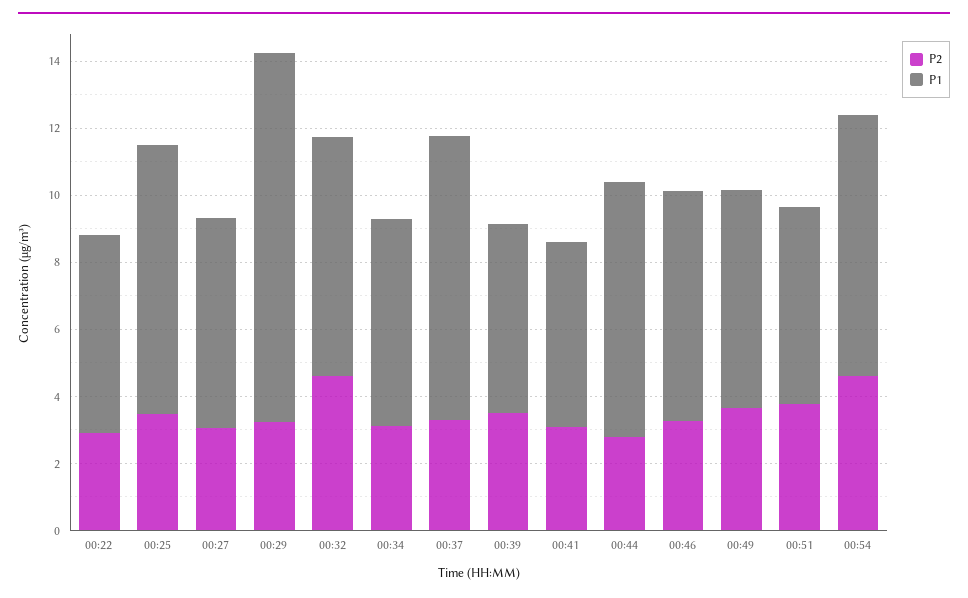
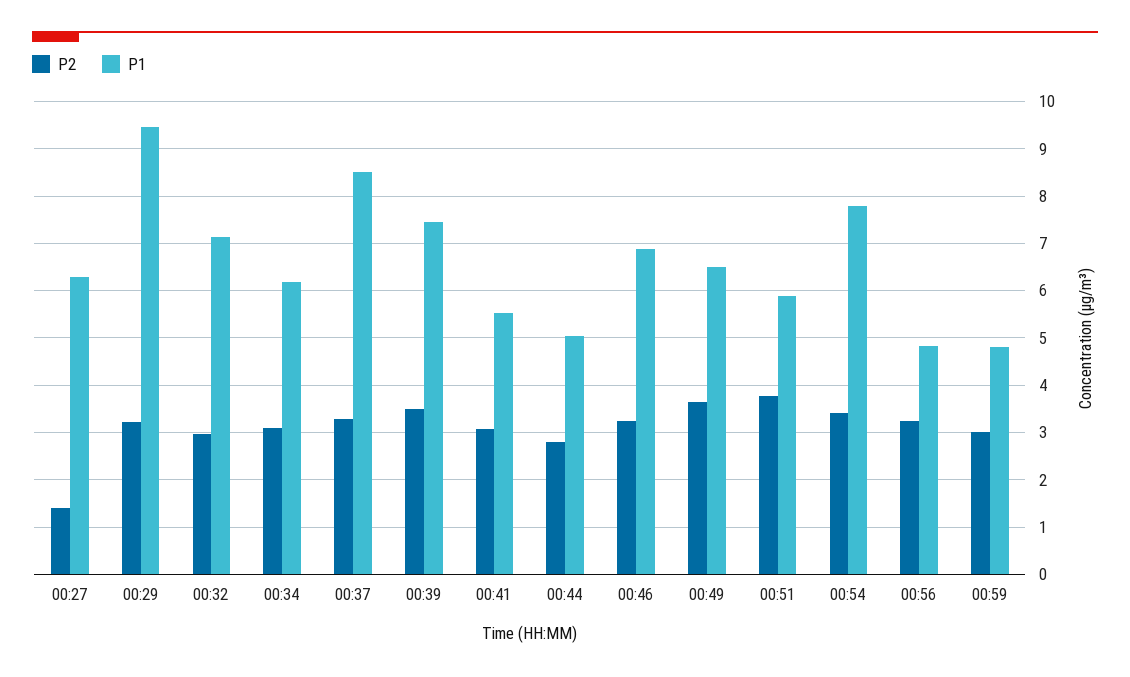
P2, 00:22: 3 -> none
P1, 00:22: 6 -> none
P2, 00:25: 3.5 -> none
P1, 00:25: 8 -> none
P2, 00:27: 3 -> 1.4
P1, 00:29: 11 -> 9.4
P2, 00:32: 4.5 -> 3
P1, 00:39: 5.5 -> 7.4
P1, 00:44: 7.5 -> 5
P2, 00:54: 4.5 -> 3.4
P2, 00:56: none -> 3.2
P1, 00:56: none -> 4.8
P2, 00:59: none -> 3
P1, 00:59: none -> 4.8

